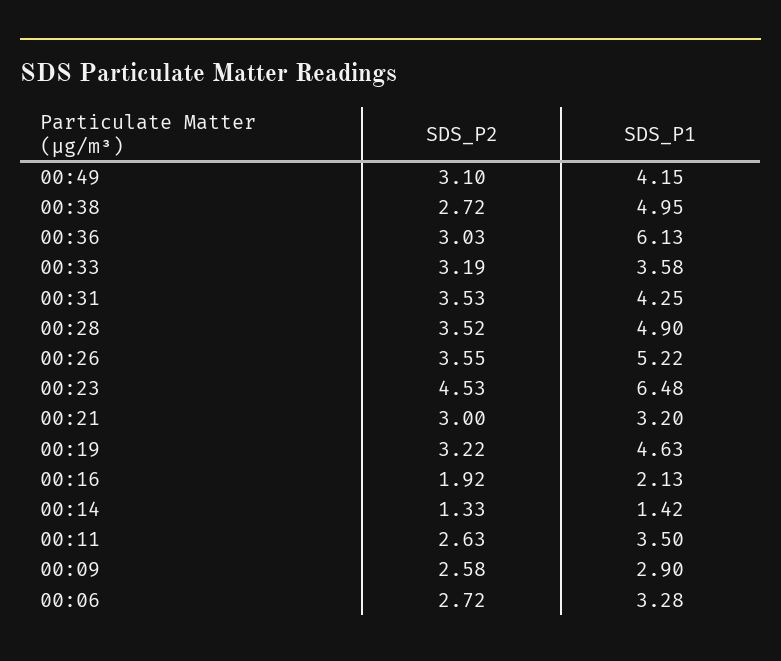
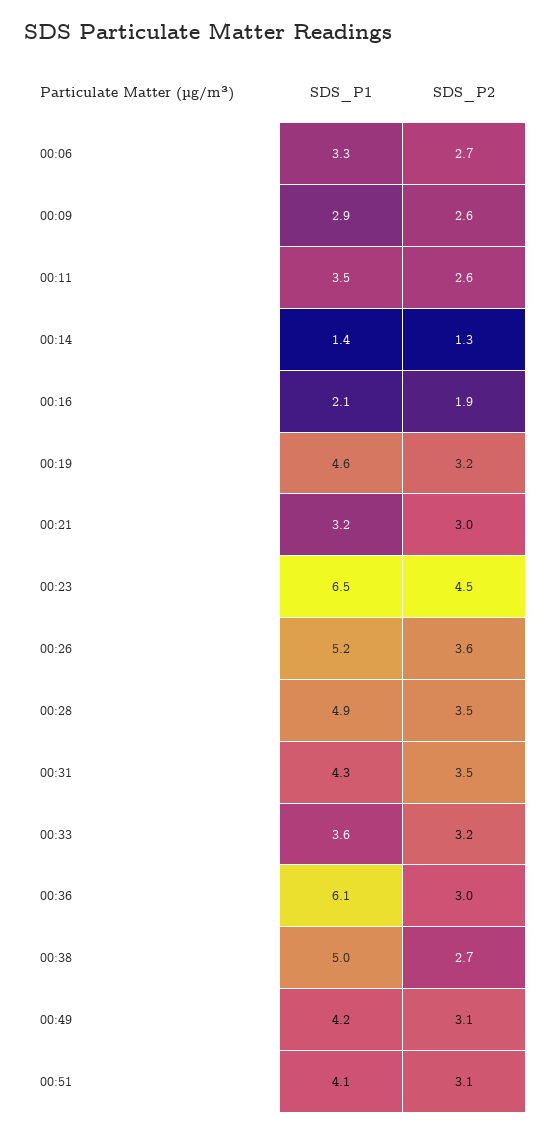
SDS_P1, 00:51: none -> 4.1
SDS_P2, 00:51: none -> 3.1

